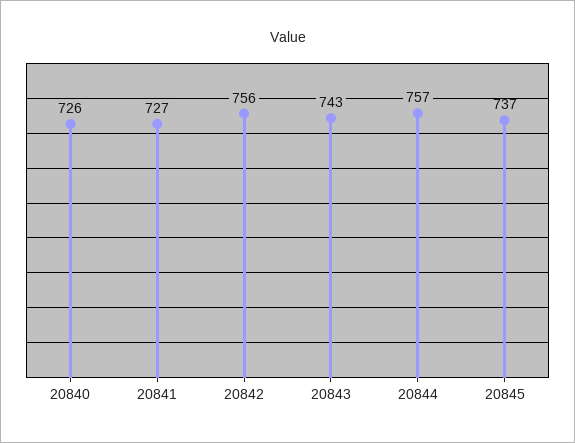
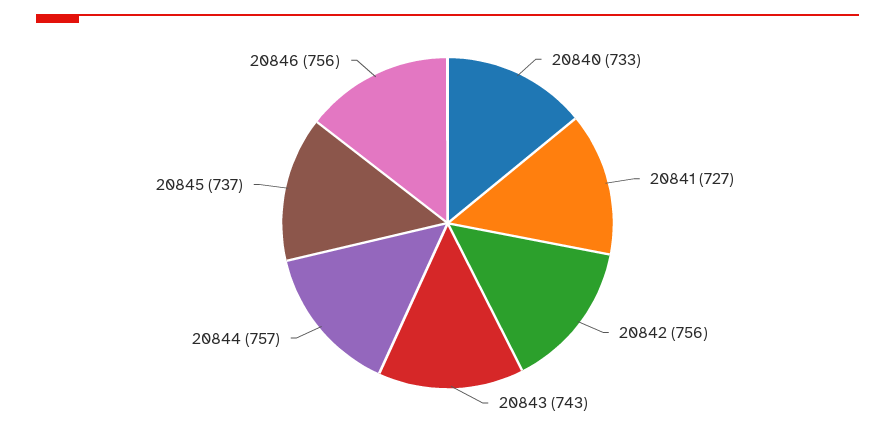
20840: 726 -> 733
20846: none -> 756

